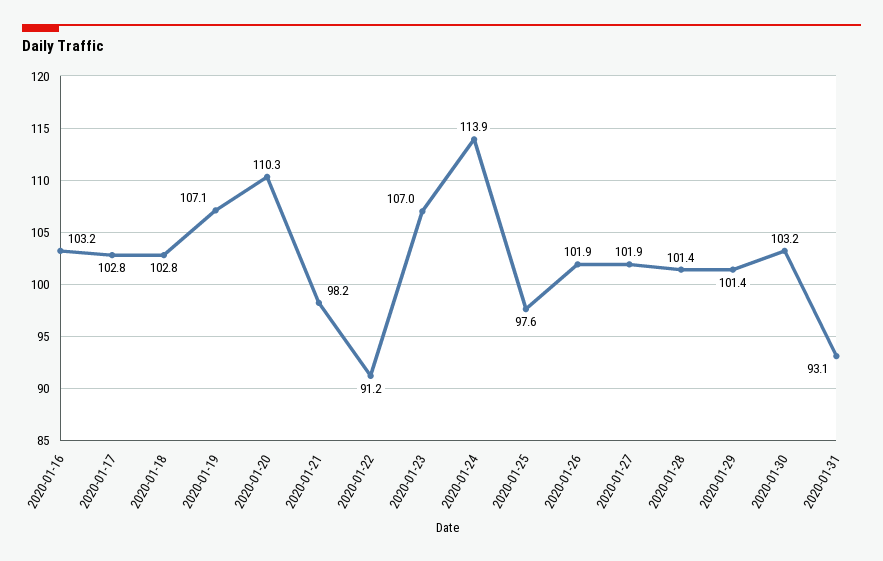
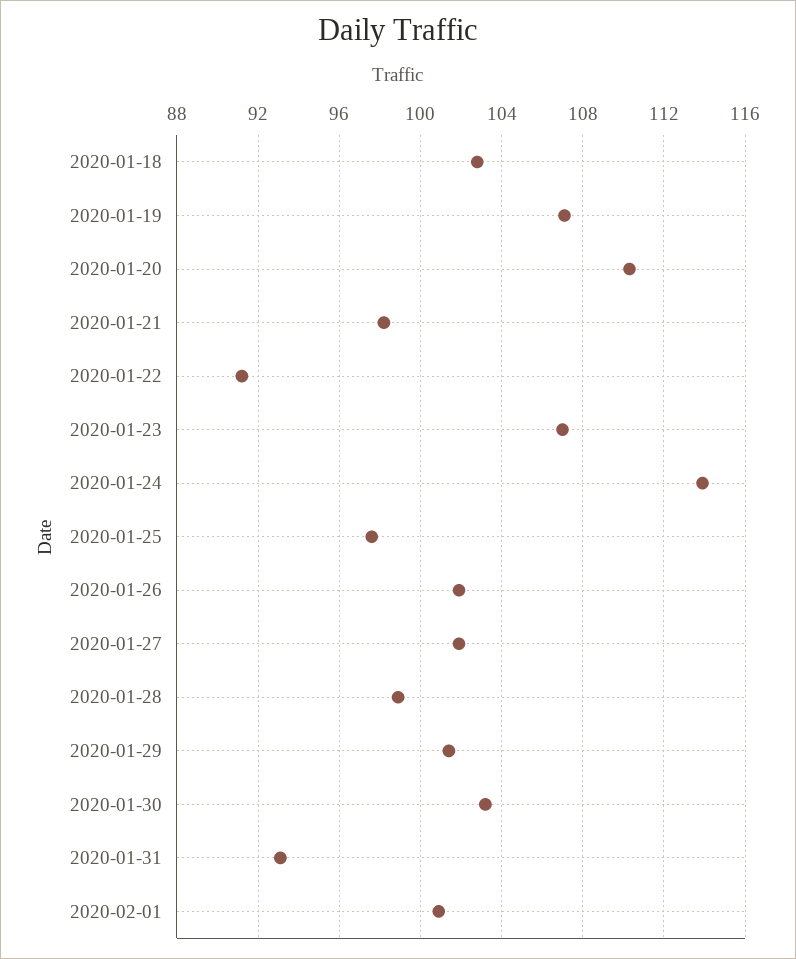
2020-01-16: 103.2 -> none
2020-01-17: 102.8 -> none
2020-01-28: 101.4 -> 99
2020-02-01: none -> 101

